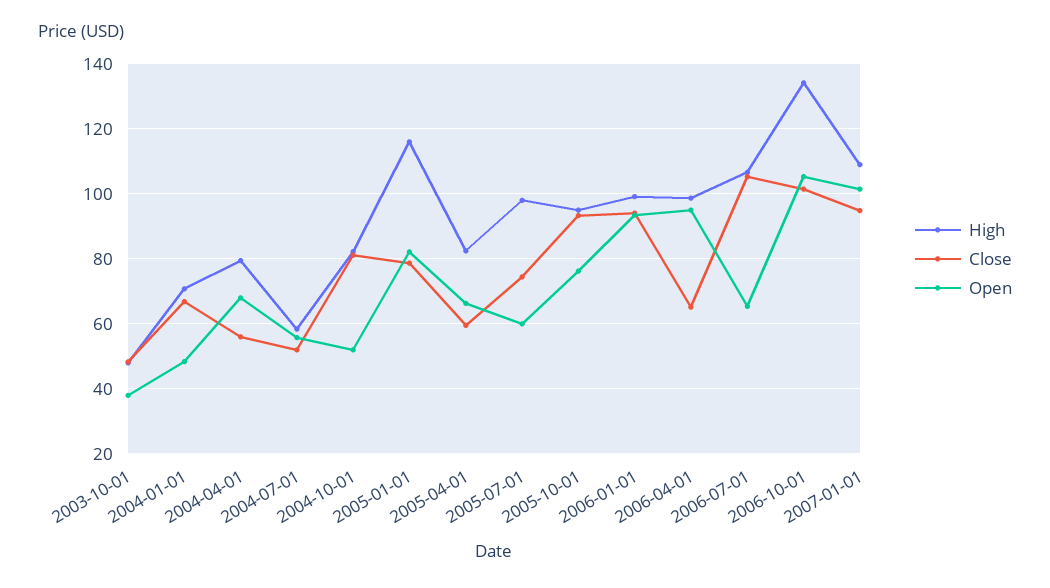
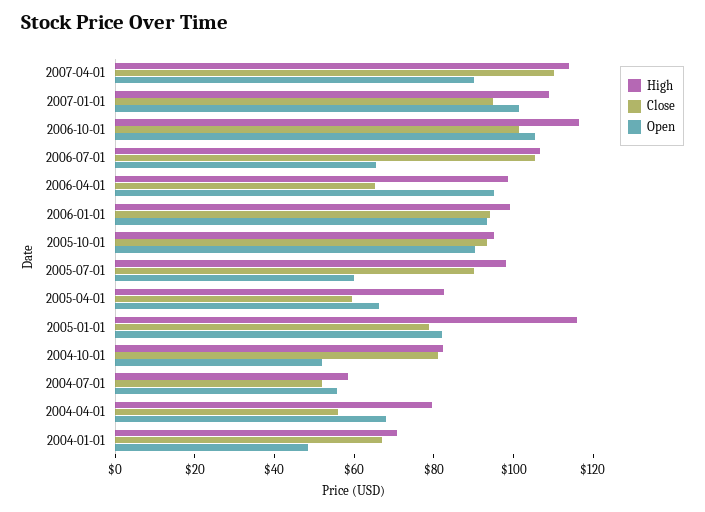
High, 2003-10-01: 48 -> none
Close, 2003-10-01: 48 -> none
Open, 2003-10-01: 38 -> none
Close, 2005-07-01: 74 -> 90
Open, 2005-10-01: 76 -> 90
High, 2006-10-01: 134 -> 115
High, 2007-04-01: none -> 115
Close, 2007-04-01: none -> 110
Open, 2007-04-01: none -> 90

